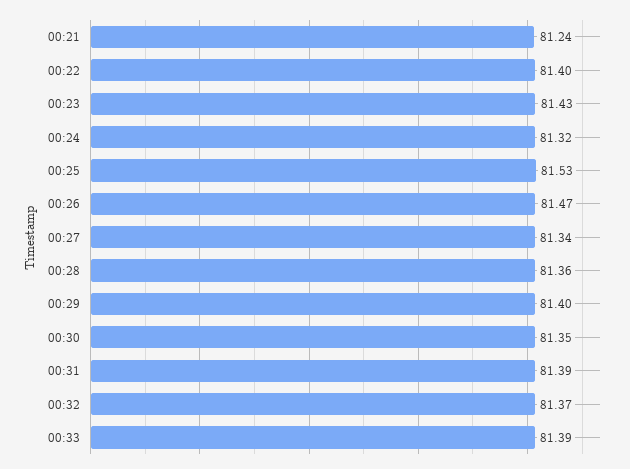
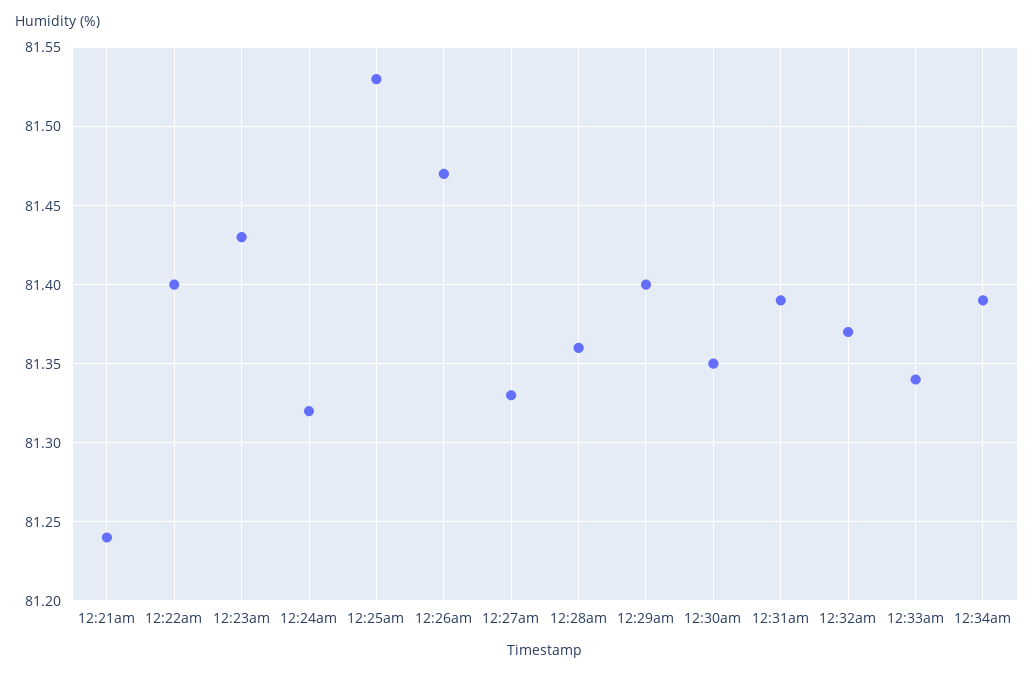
00:27: 81.34 -> 81.33
00:33: 81.39 -> 81.34
12:34am: none -> 81.39

